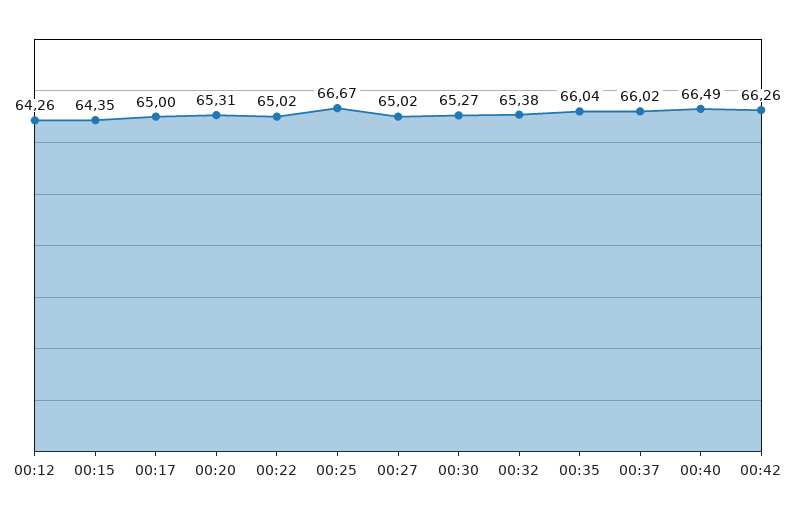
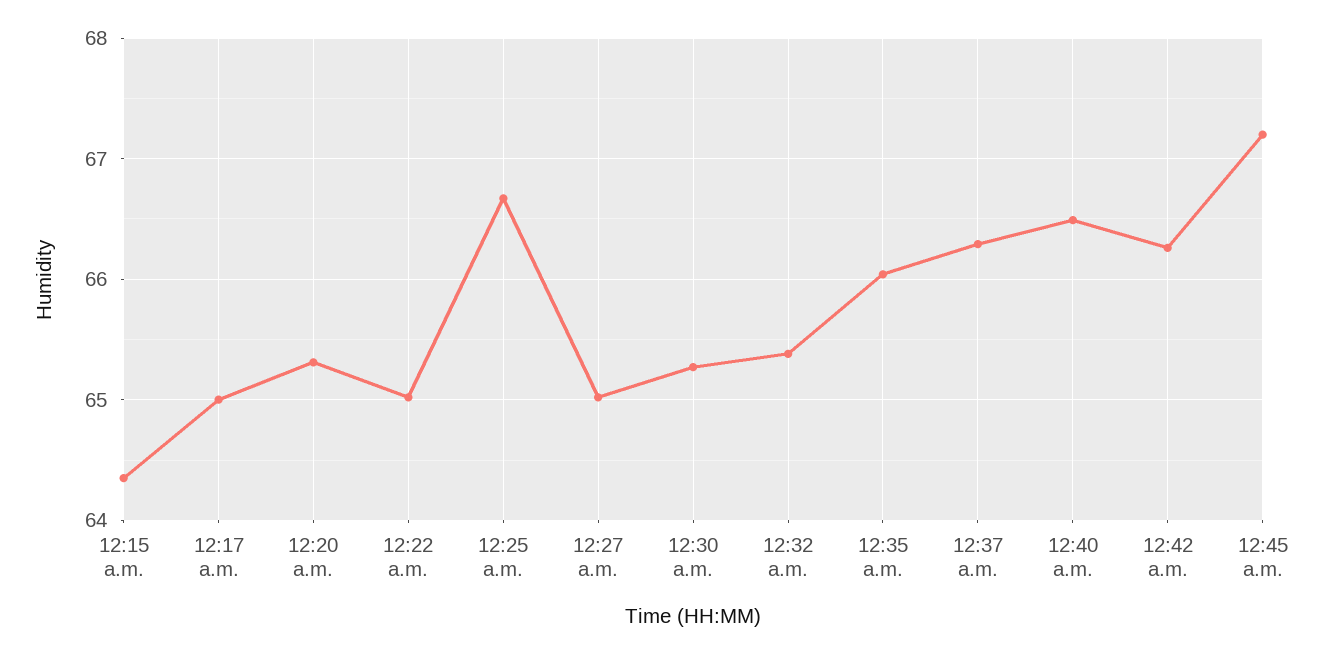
00:12: 64.26 -> none
00:37: 66.02 -> 66.3
12:45 a.m.: none -> 67.2

